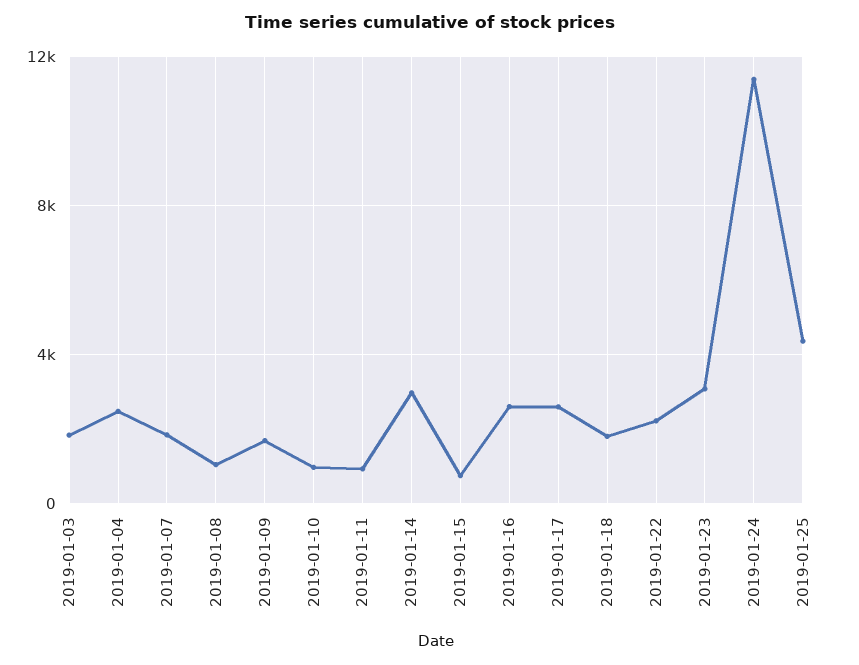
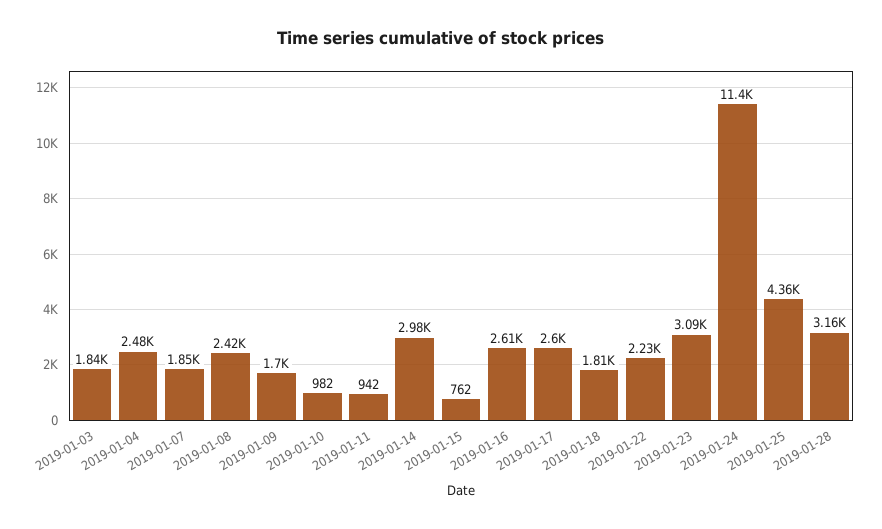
2019-01-08: 1000 -> 2420
2019-01-28: none -> 3160

